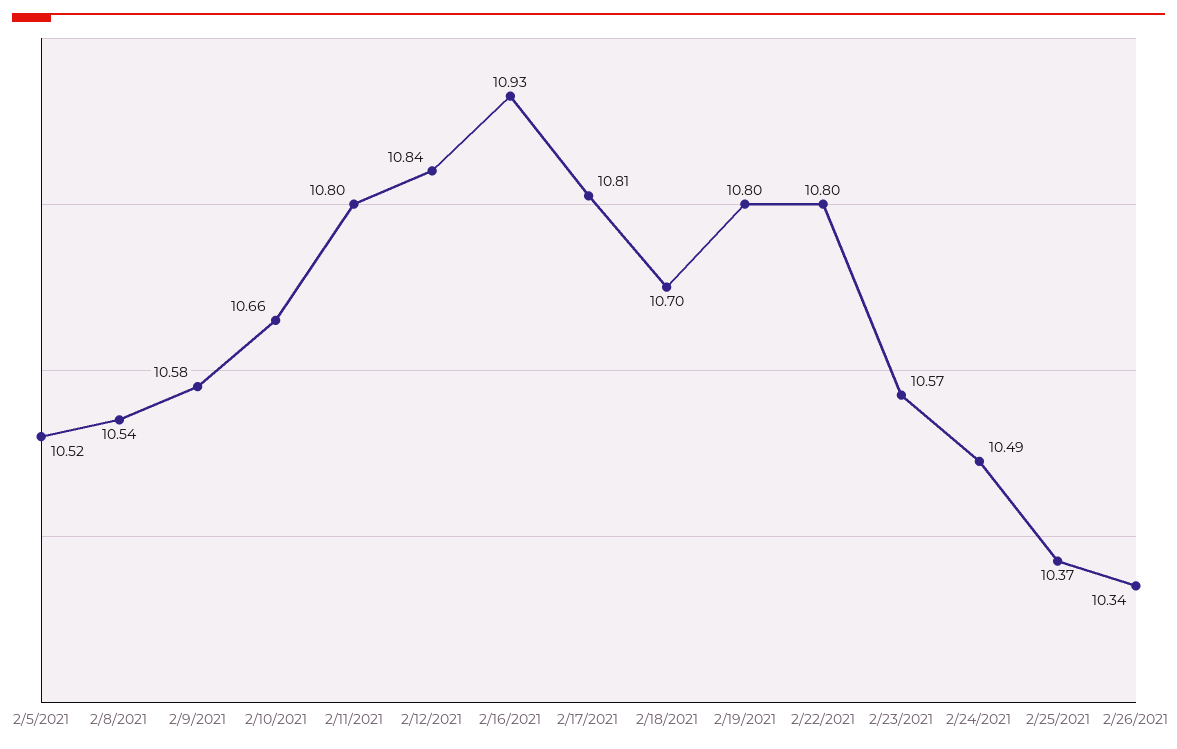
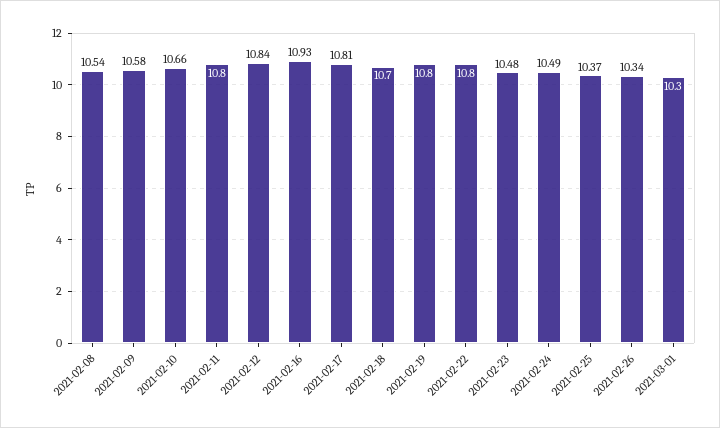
2/5/2021: 10.52 -> none
2/23/2021: 10.57 -> 10.48
2021-03-01: none -> 10.3

